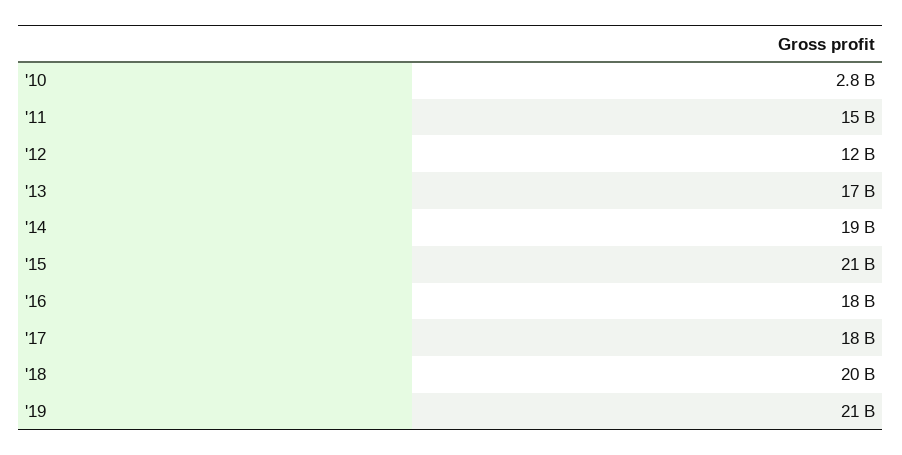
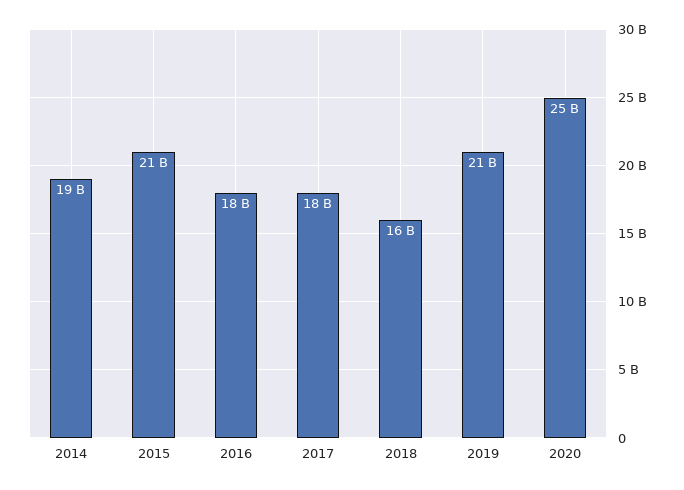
'10: 2800000000 -> none
'11: 15000000000 -> none
'12: 12000000000 -> none
'13: 17000000000 -> none
'18: 20000000000 -> 16000000000
2020: none -> 25000000000

